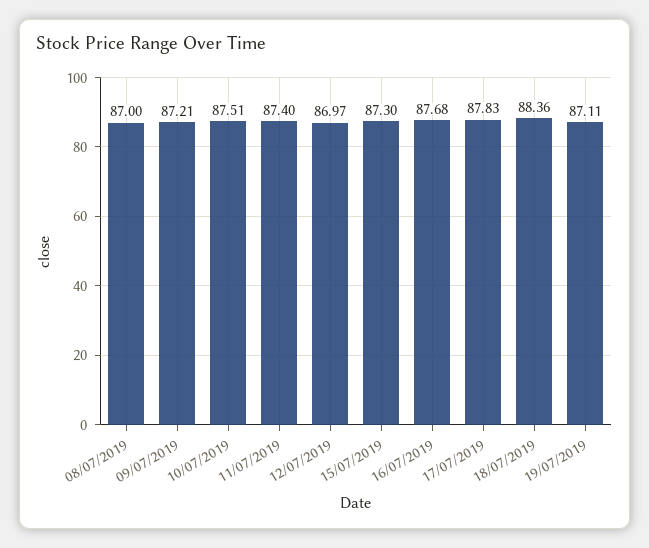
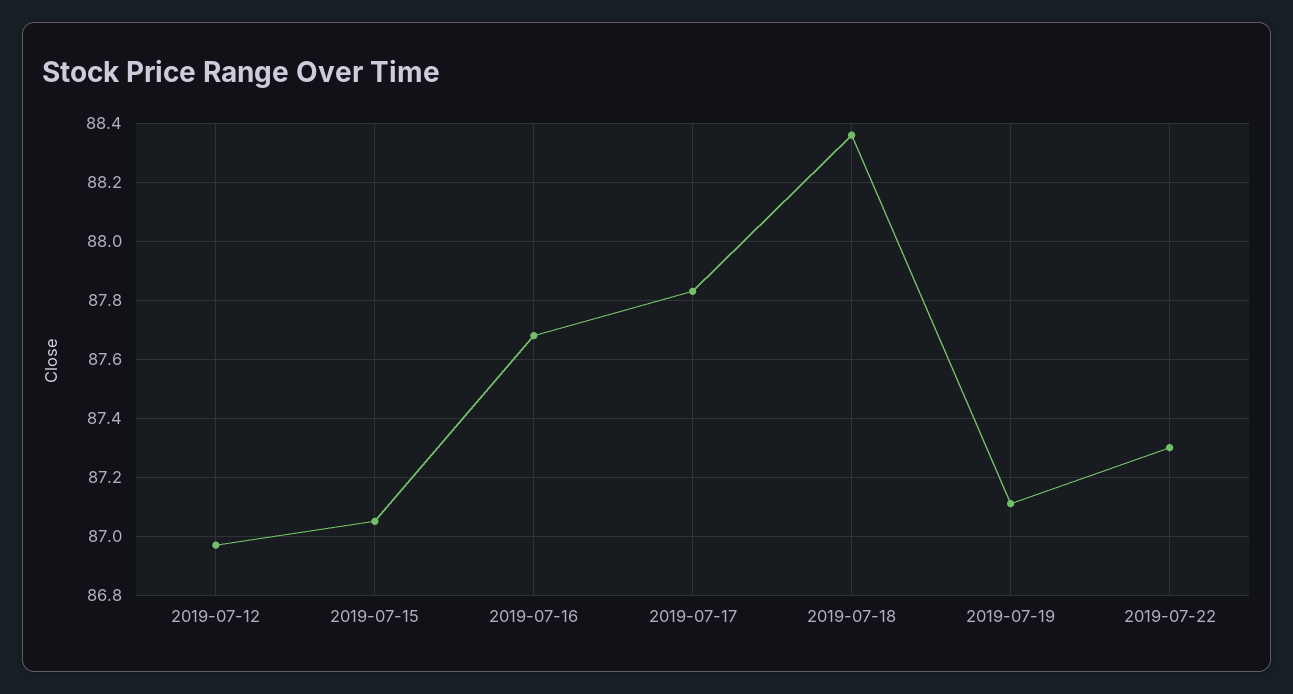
08/07/2019: 87 -> none
09/07/2019: 87.21 -> none
10/07/2019: 87.51 -> none
11/07/2019: 87.4 -> none
15/07/2019: 87.3 -> 87.05
2019-07-22: none -> 87.3

